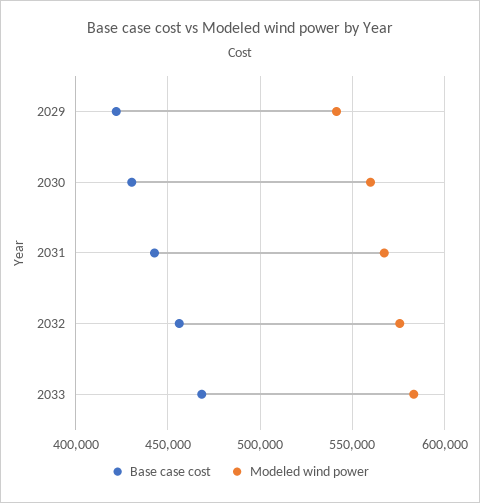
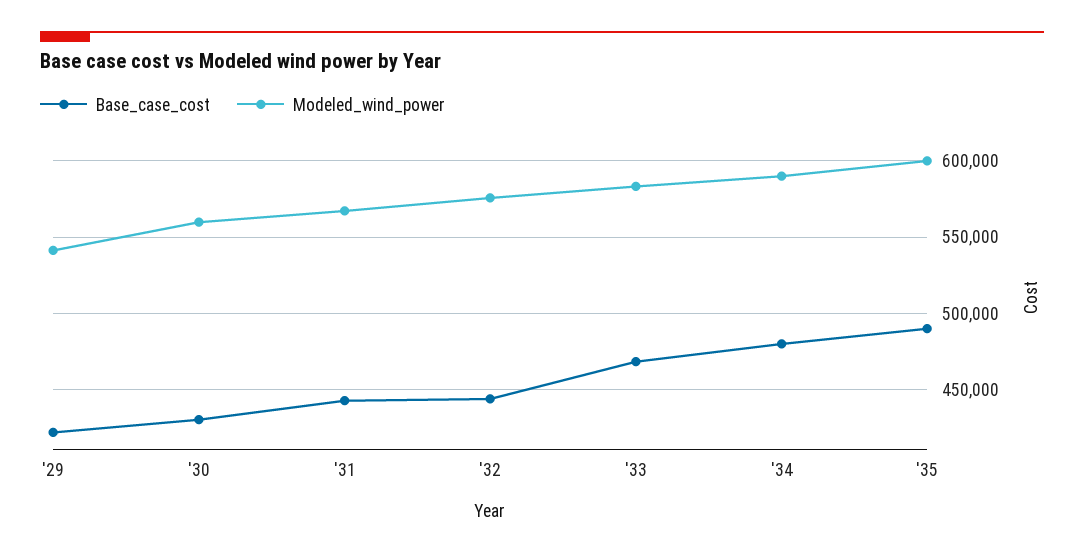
Base case cost, 2032: 455000 -> 445000
Base case cost, '34: none -> 480000
Modeled wind power, '34: none -> 590000
Base case cost, '35: none -> 490000
Modeled wind power, '35: none -> 600000

